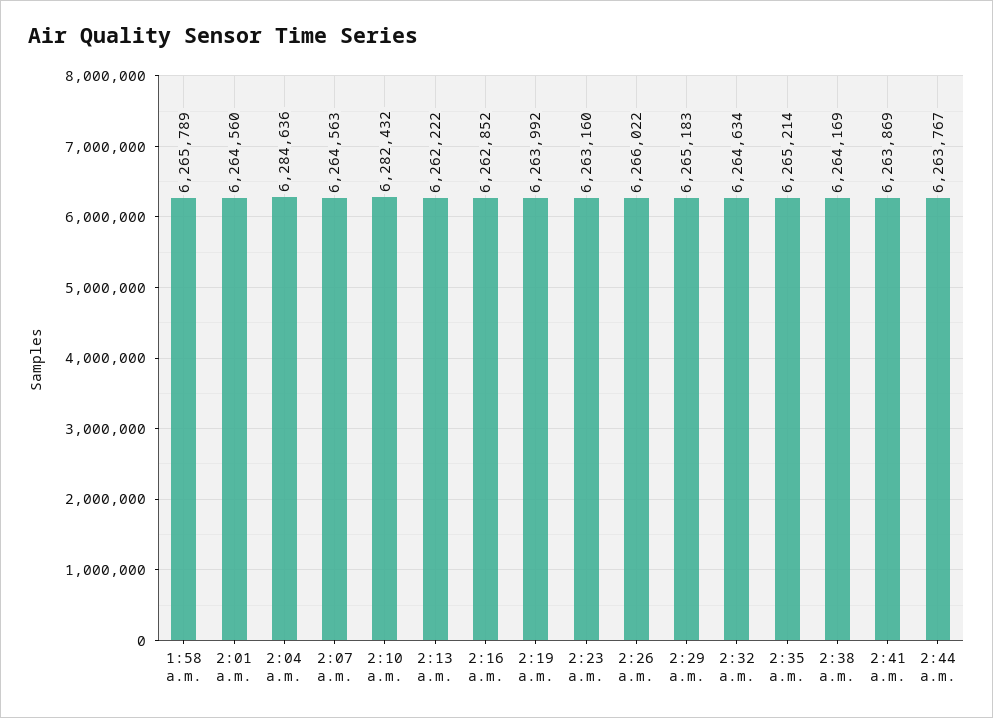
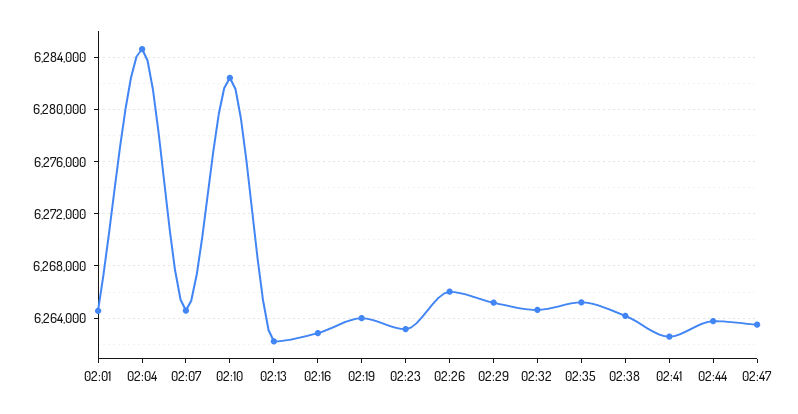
1:58 a.m.: 6265789 -> none
2:41 a.m.: 6263869 -> 6262500
02:47: none -> 6263500

